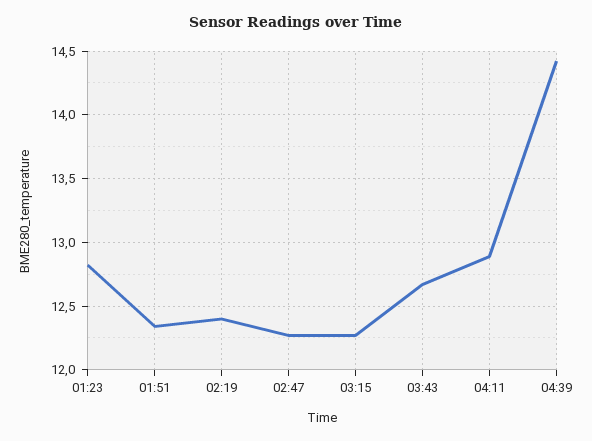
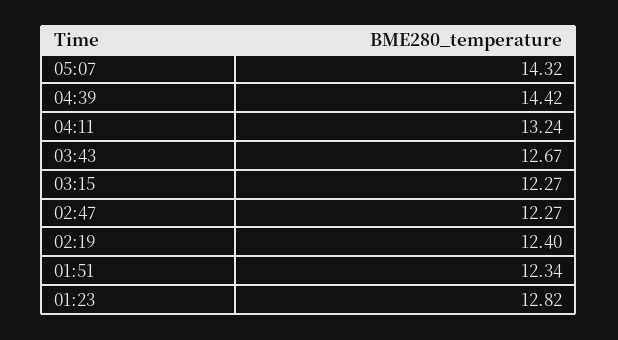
04:11: 12.9 -> 13.24
05:07: none -> 14.32

